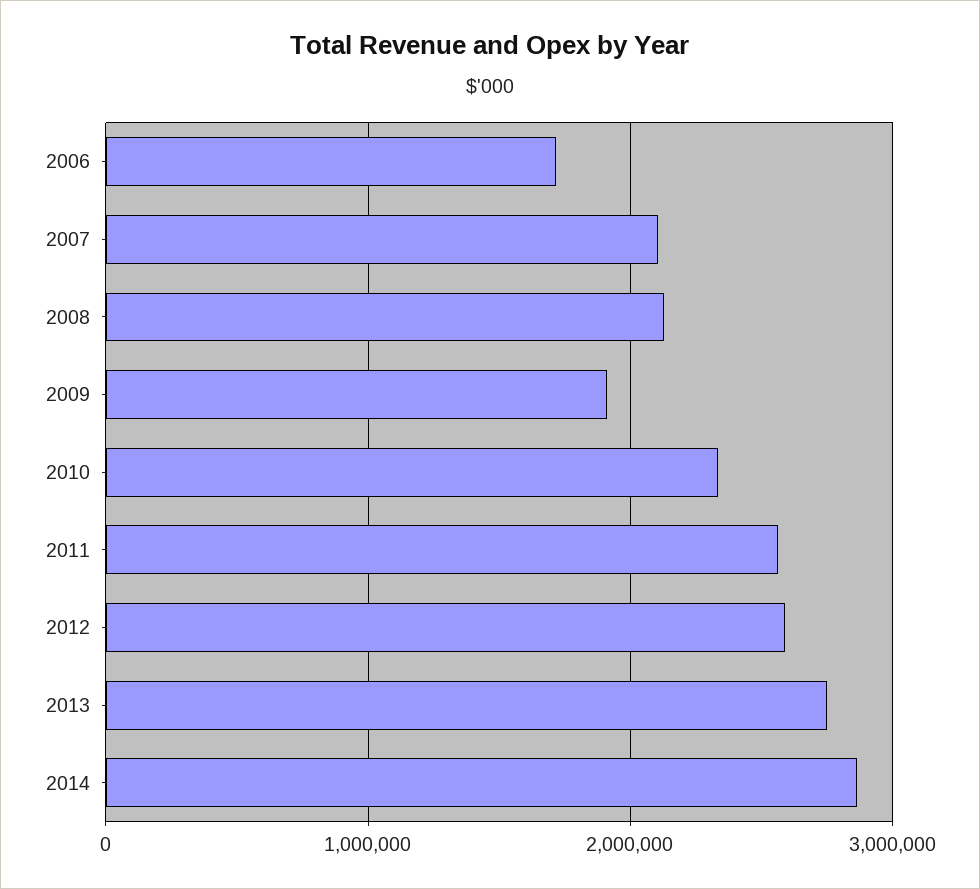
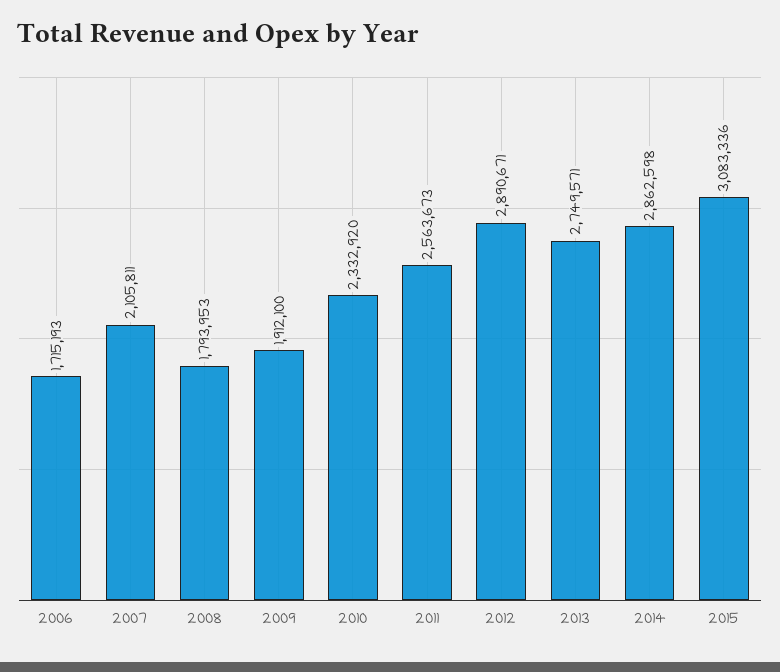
2008: 2100000 -> 1793953
2012: 2600000 -> 2890671
2015: none -> 3083336

